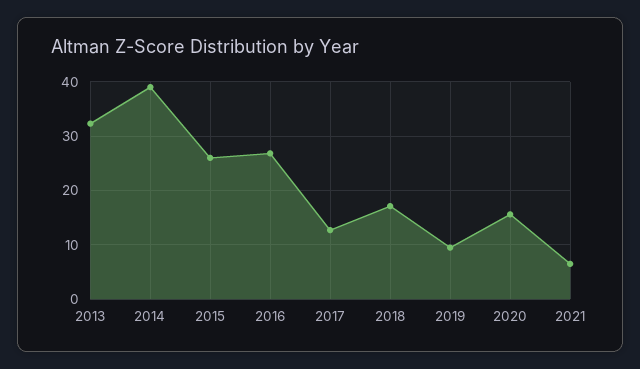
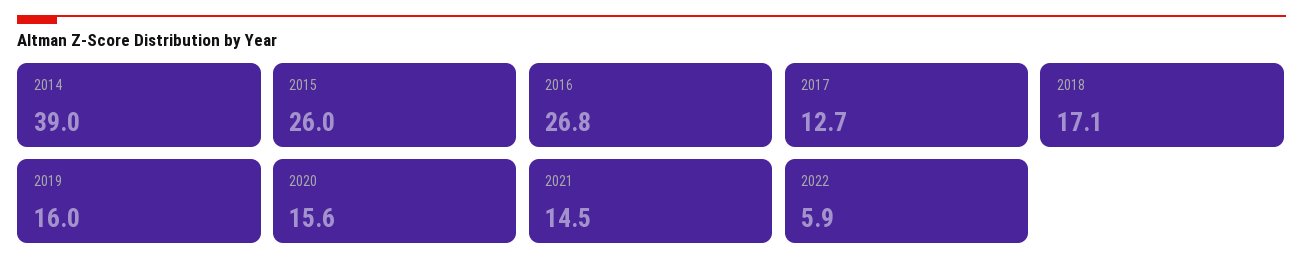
2013: 32 -> none
2019: 10 -> 16
2021: 6 -> 14.5
2022: none -> 5.9

